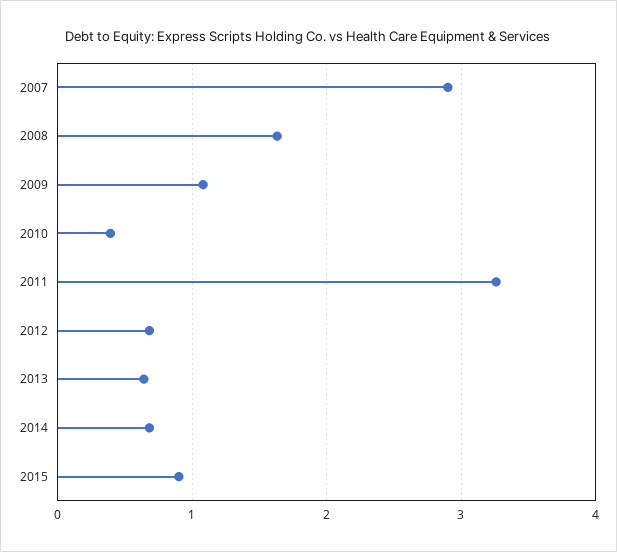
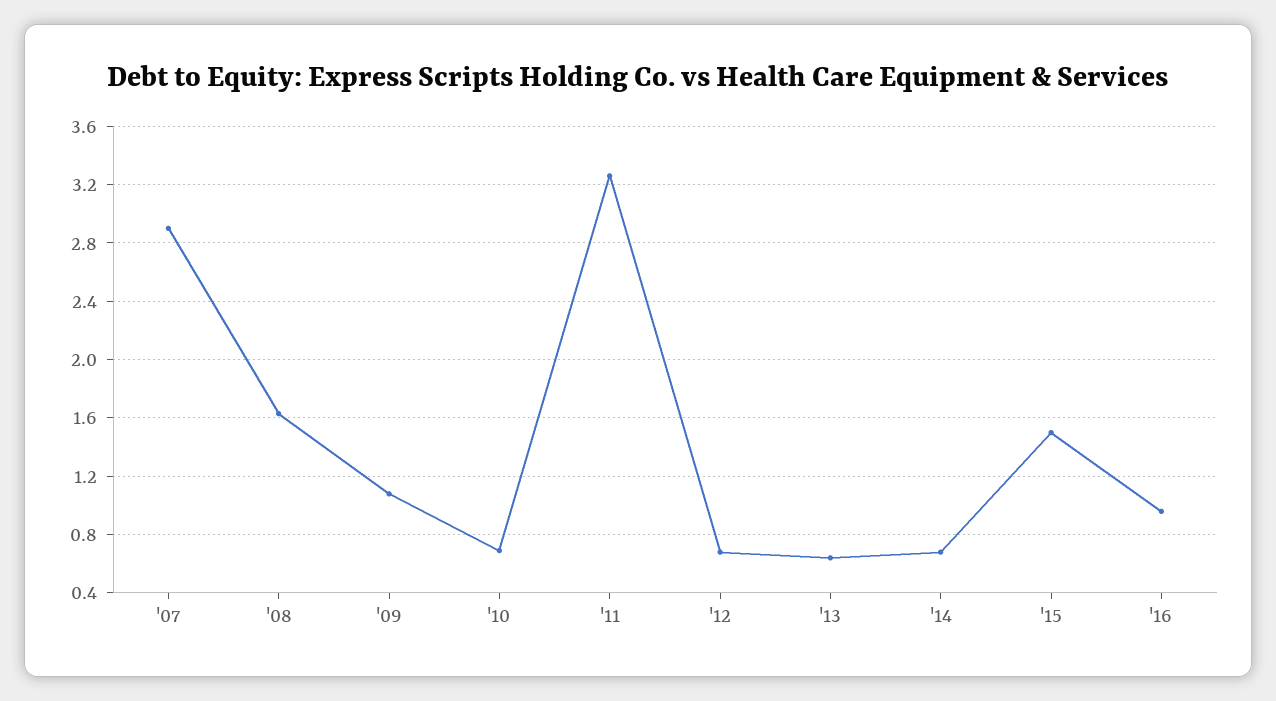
2010: 0.4 -> 0.7
2015: 0.9 -> 1.5
'16: none -> 0.95

